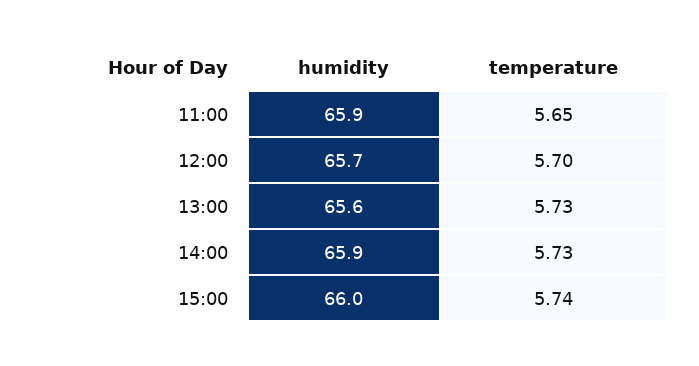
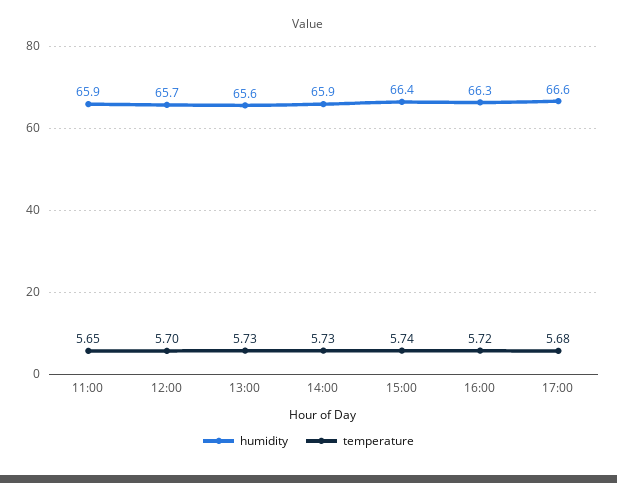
humidity, 15:00: 66 -> 66.4
humidity, 16:00: none -> 66.3
temperature, 16:00: none -> 5.72
humidity, 17:00: none -> 66.6
temperature, 17:00: none -> 5.68

